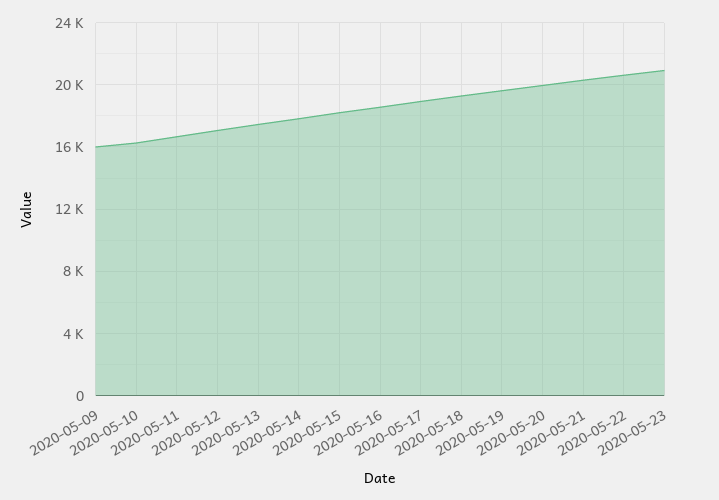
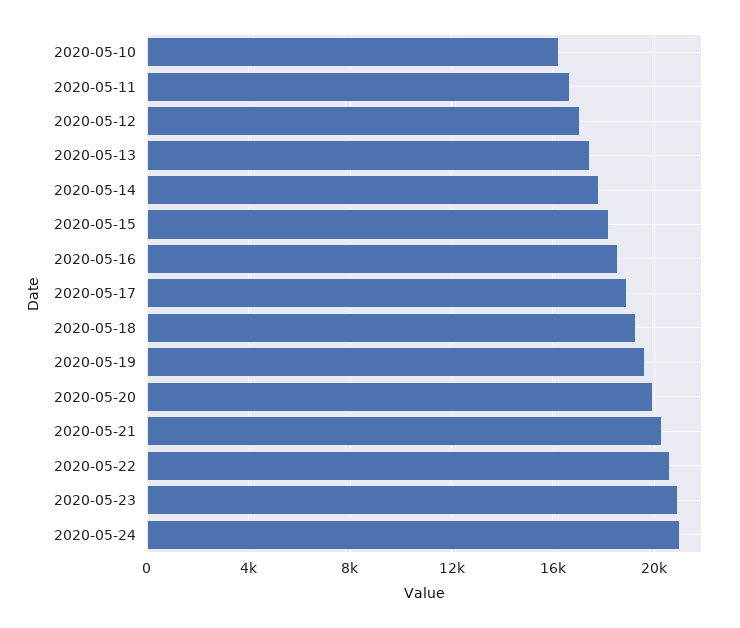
2020-05-09: 16000 -> none
2020-05-24: none -> 21000

